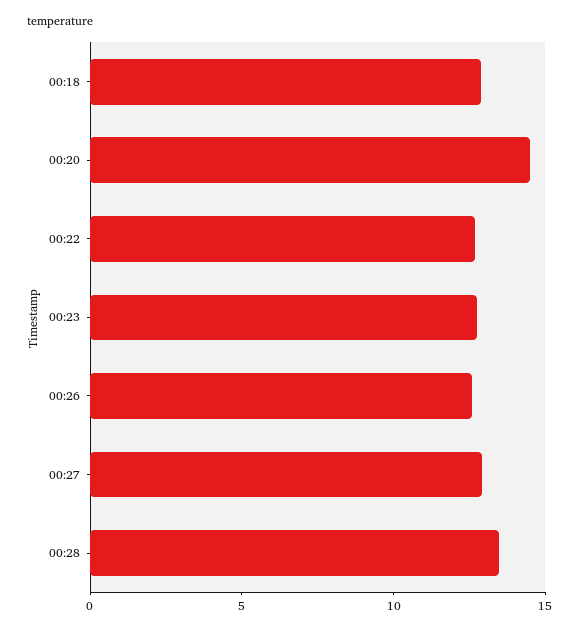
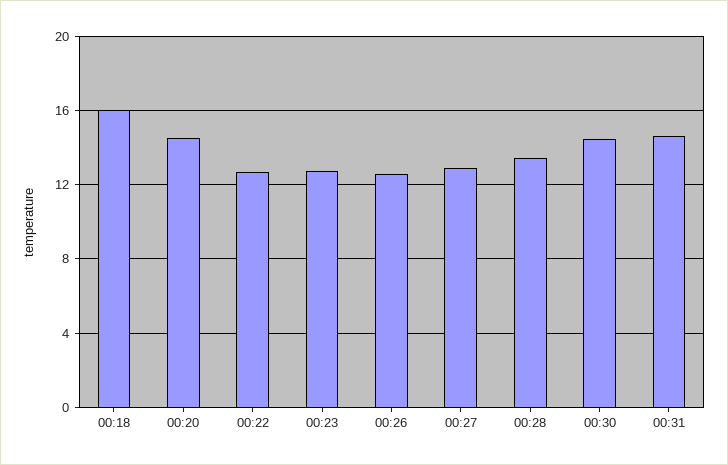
00:18: 13 -> 16
00:30: none -> 14.5
00:31: none -> 14.5

